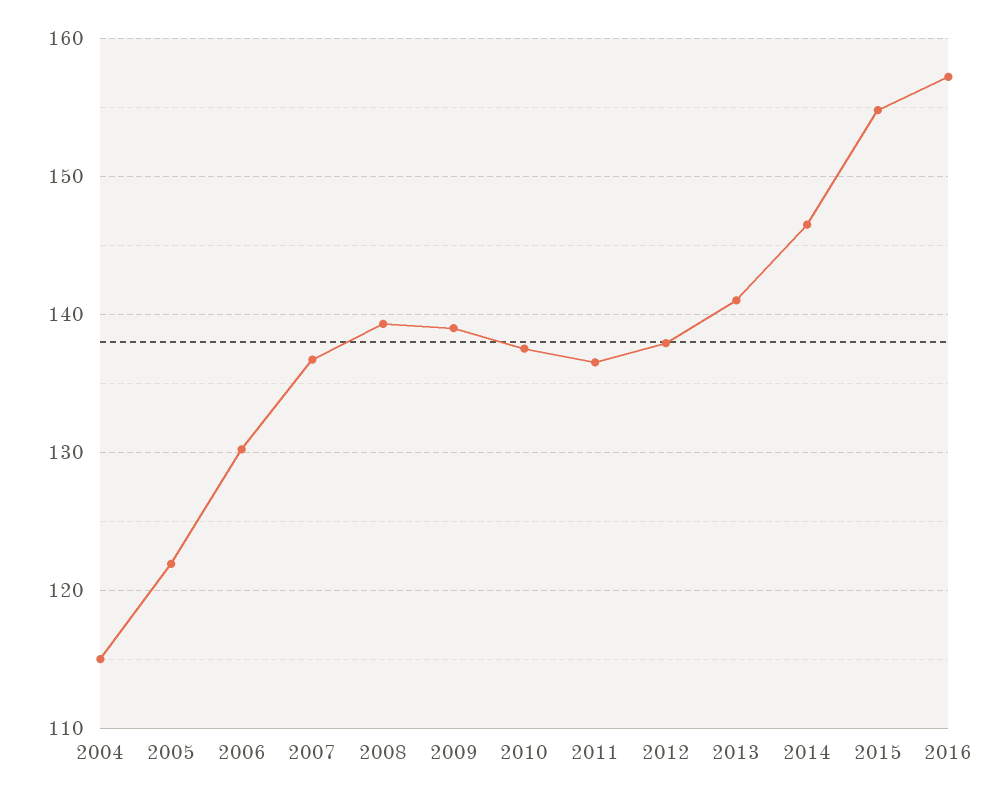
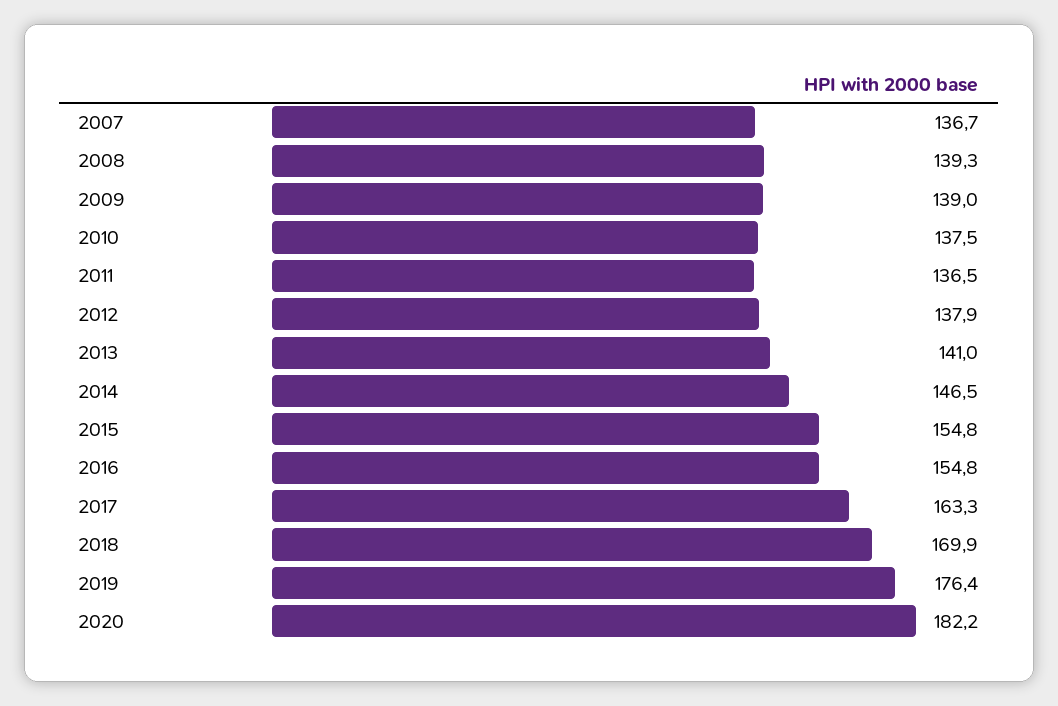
2004: 115 -> none
2005: 122 -> none
2006: 130 -> none
2016: 157 -> 154.8
2017: none -> 163.3
2018: none -> 169.9
2019: none -> 176.4
2020: none -> 182.2

